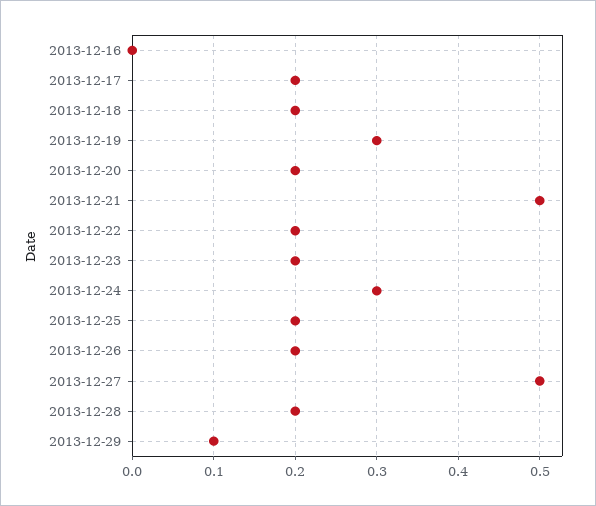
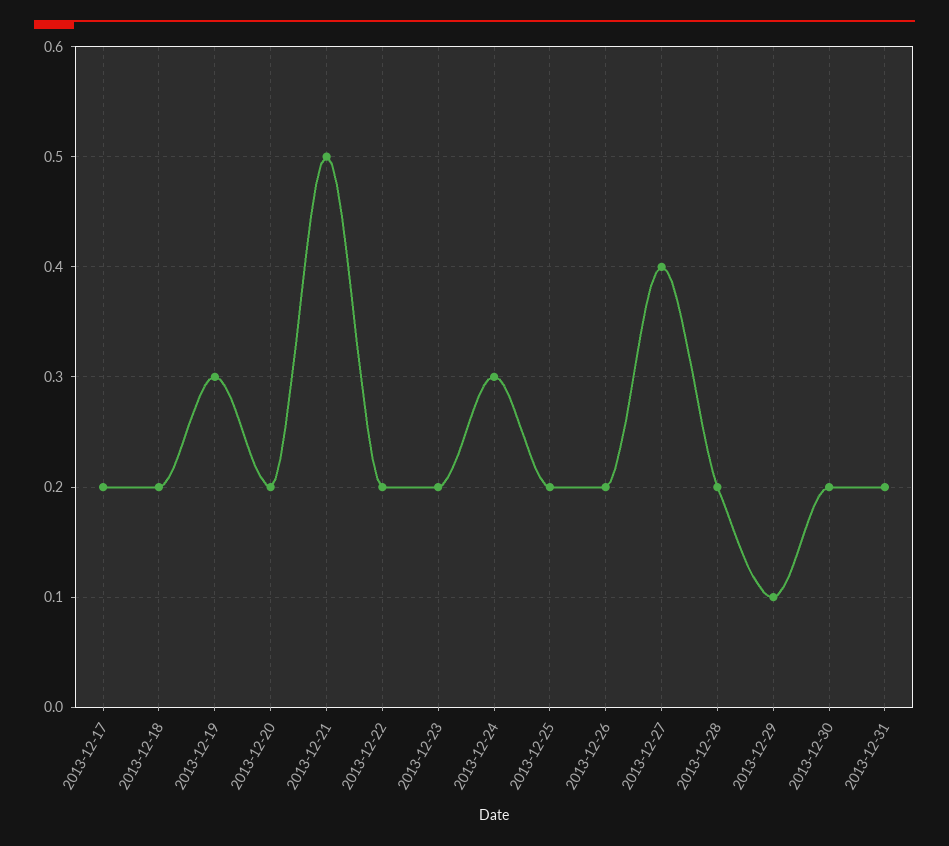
2013-12-16: 0 -> none
2013-12-27: 0.5 -> 0.4
2013-12-30: none -> 0.2
2013-12-31: none -> 0.2

